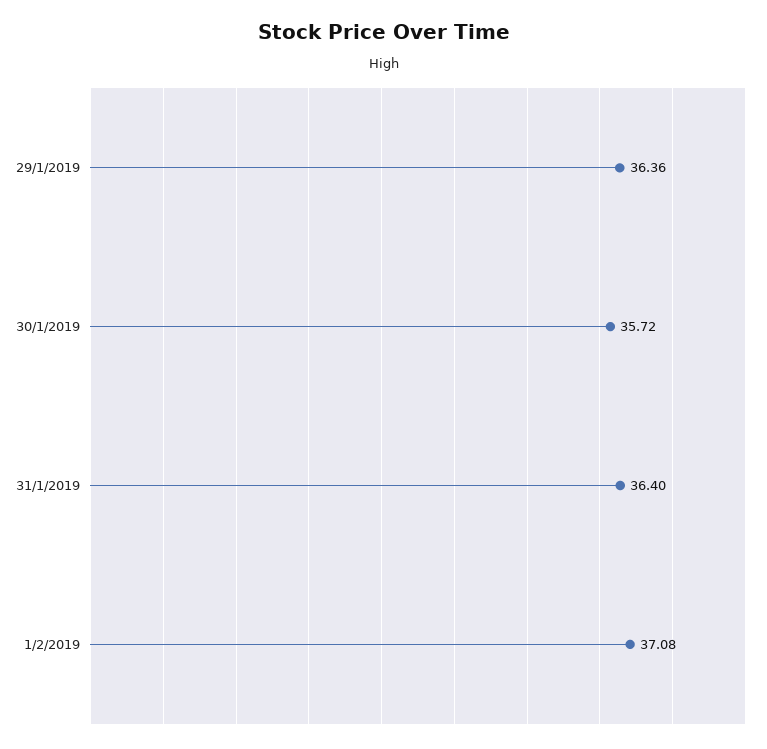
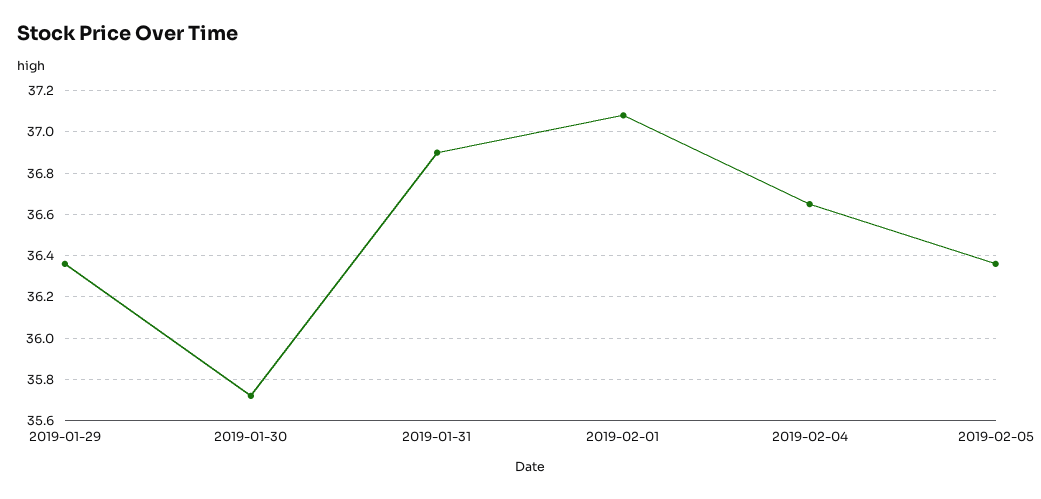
31/1/2019: 36.4 -> 36.9
2019-02-04: none -> 36.65
2019-02-05: none -> 36.35

